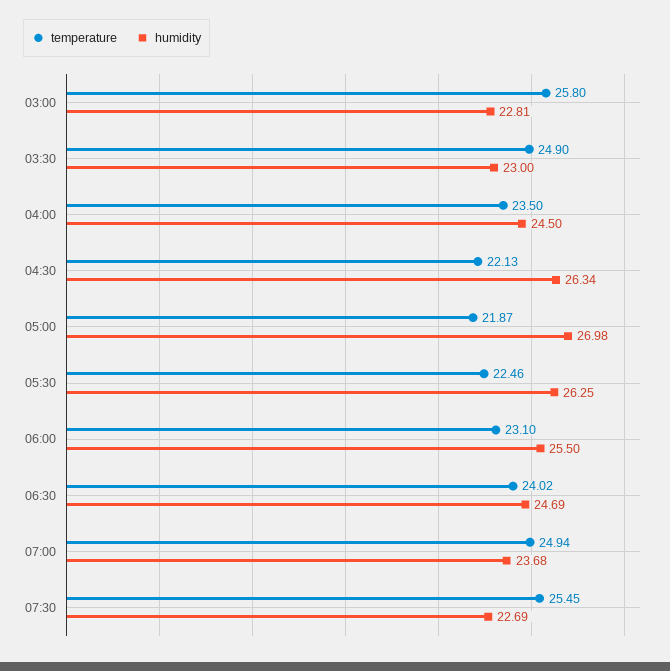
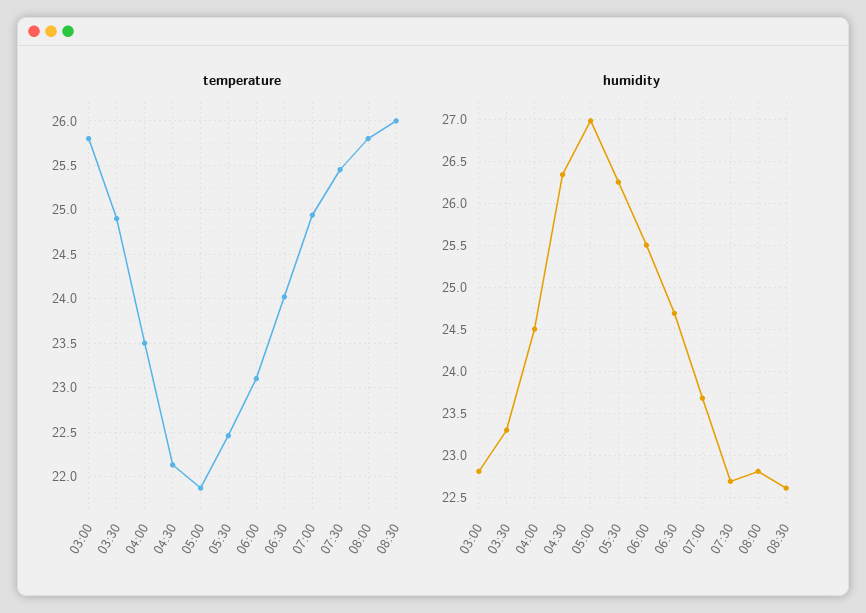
humidity, 03:30: 23 -> 23.3
temperature, 08:00: none -> 25.8
temperature, 08:30: none -> 26
humidity, 08:00: none -> 22.8
humidity, 08:30: none -> 22.6

